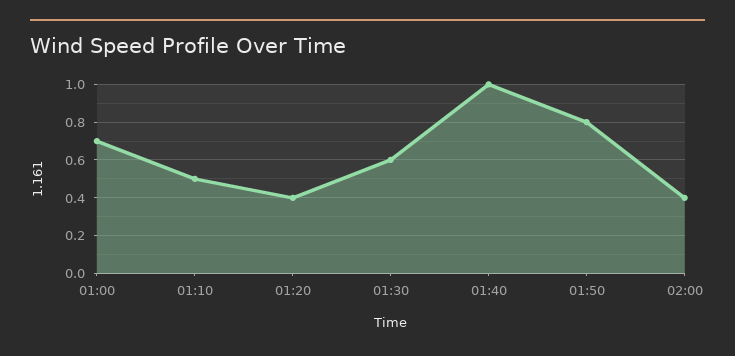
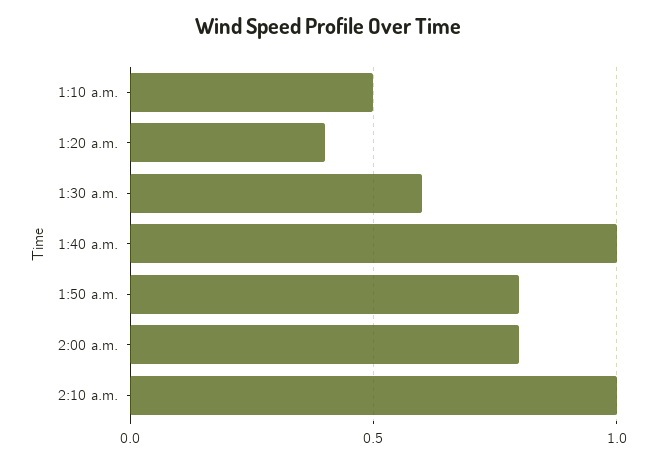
01:00: 0.7 -> none
02:00: 0.4 -> 0.8
2:10 a.m.: none -> 1

